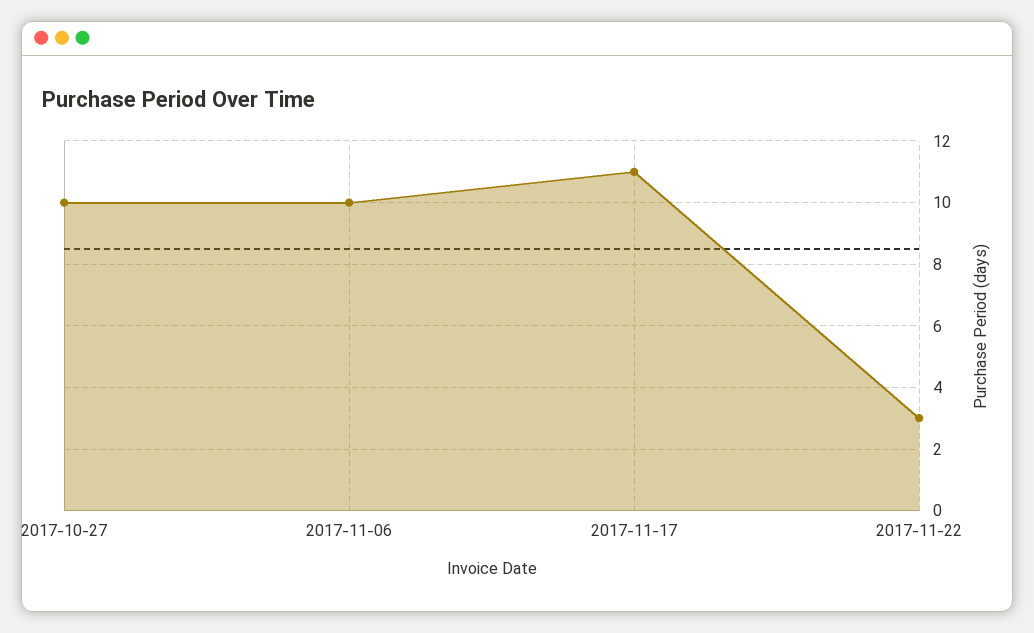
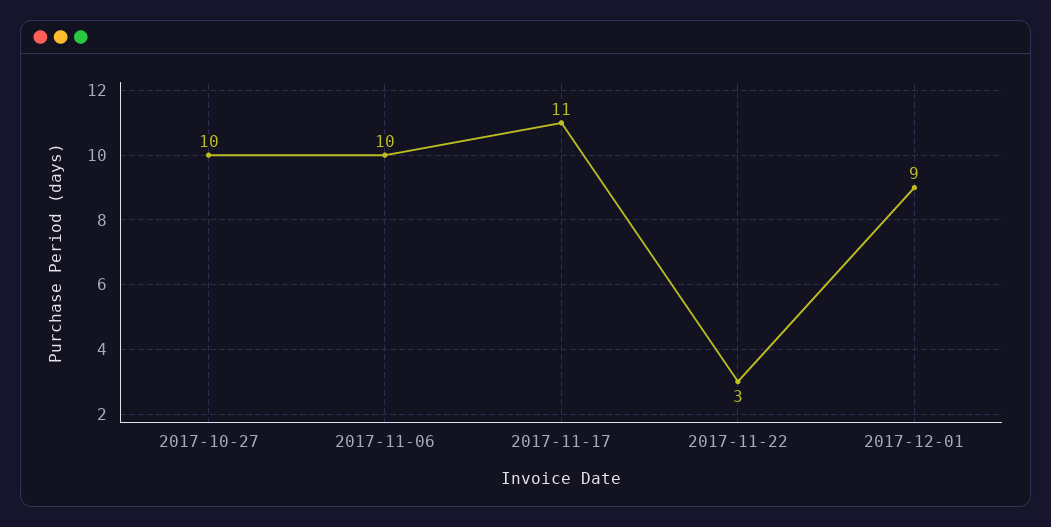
2017-12-01: none -> 9

